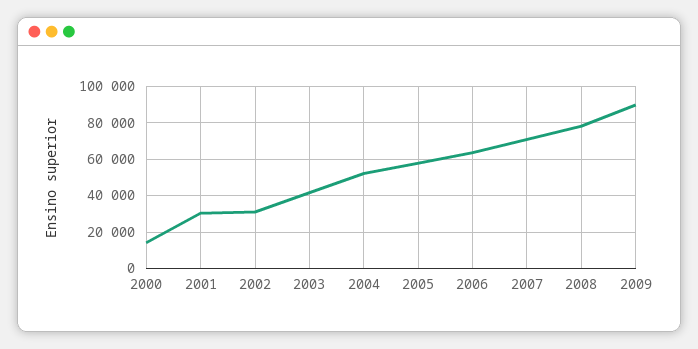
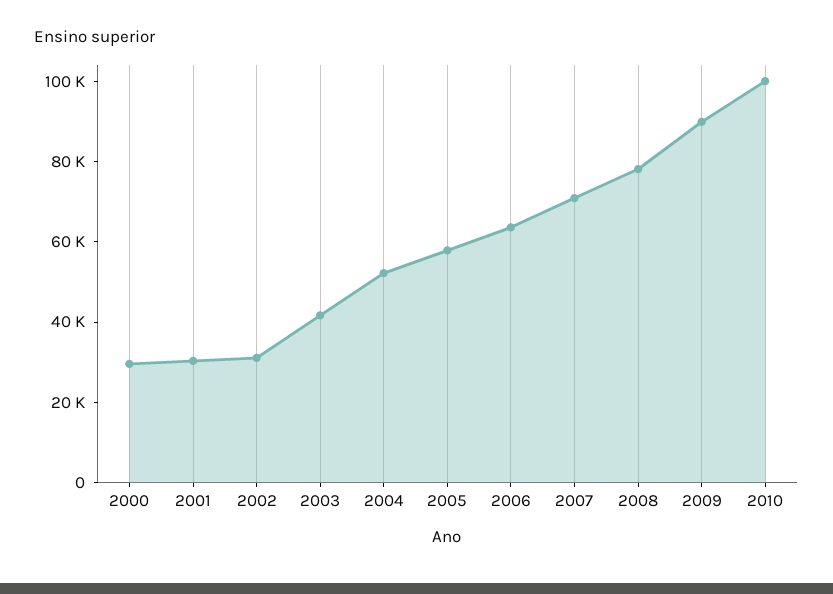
2000: 15000 -> 30000
2010: none -> 100000

